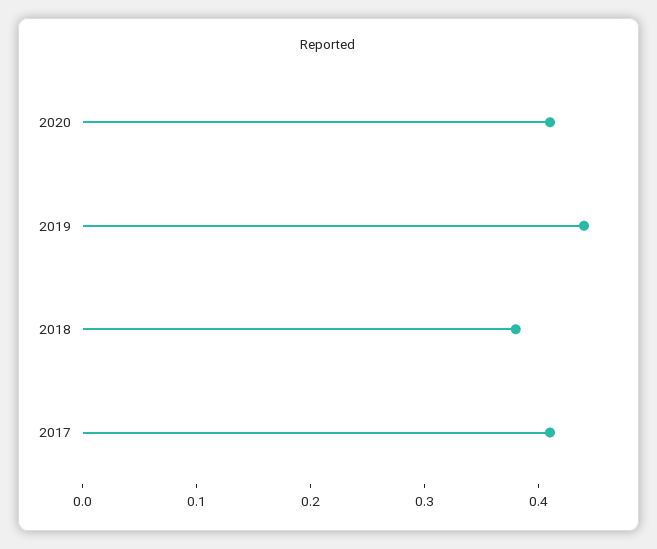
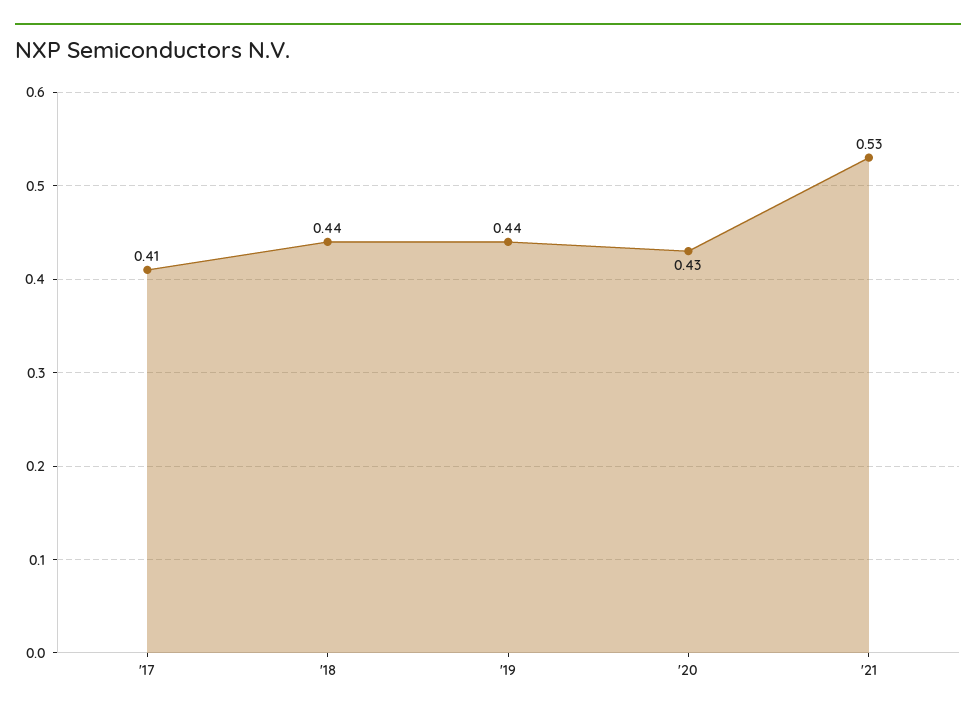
2020: 0.41 -> 0.43
2018: 0.38 -> 0.44
'21: none -> 0.53

